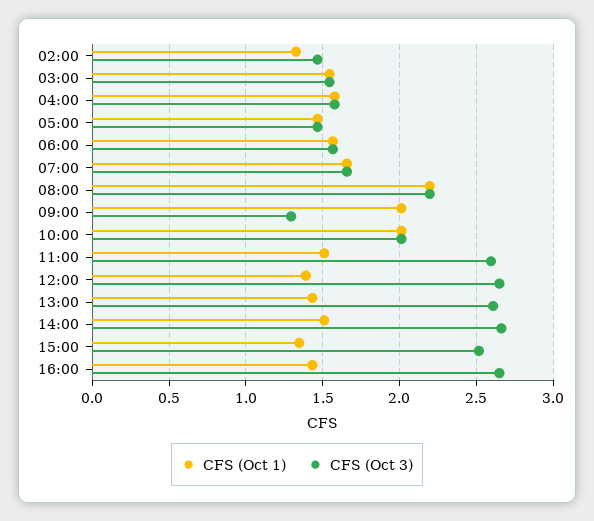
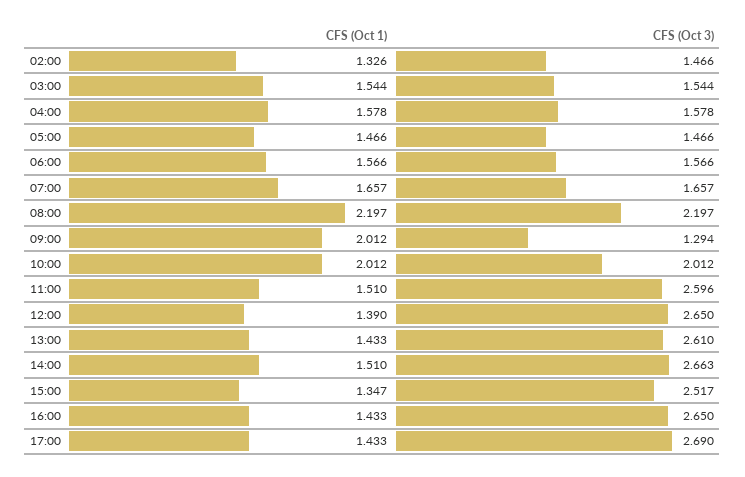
CFS (Oct 1), 17:00: none -> 1.433
CFS (Oct 3), 17:00: none -> 2.69

